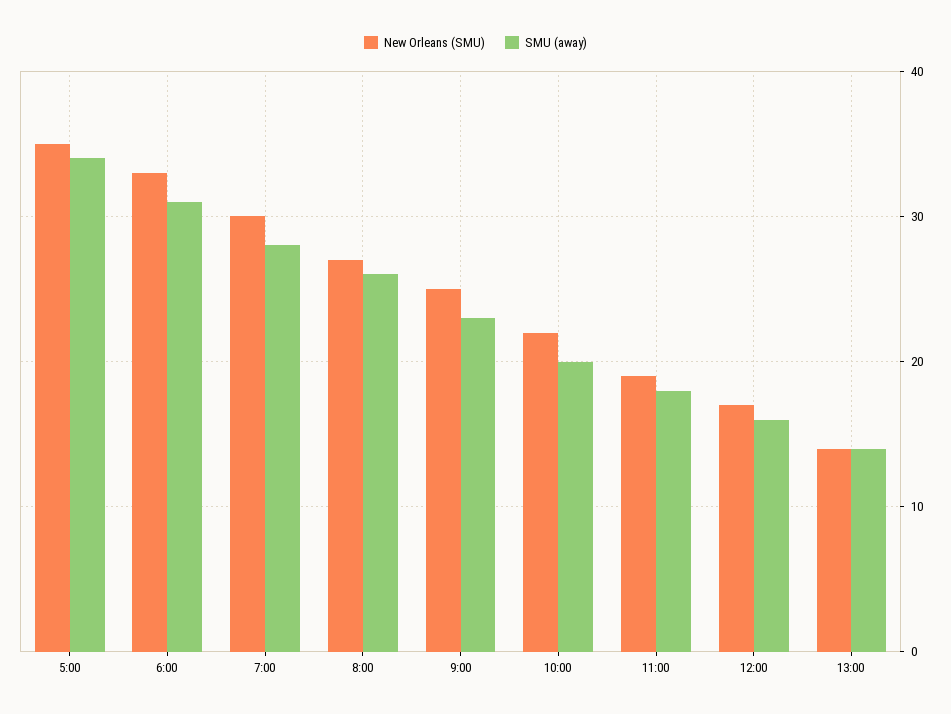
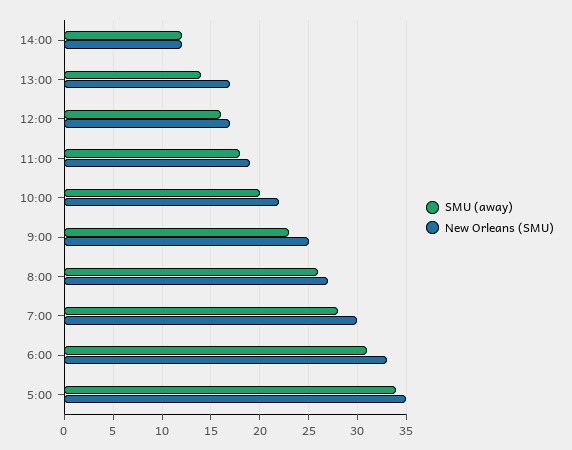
New Orleans (SMU), 13:00: 14 -> 17
SMU (away), 14:00: none -> 12
New Orleans (SMU), 14:00: none -> 12

